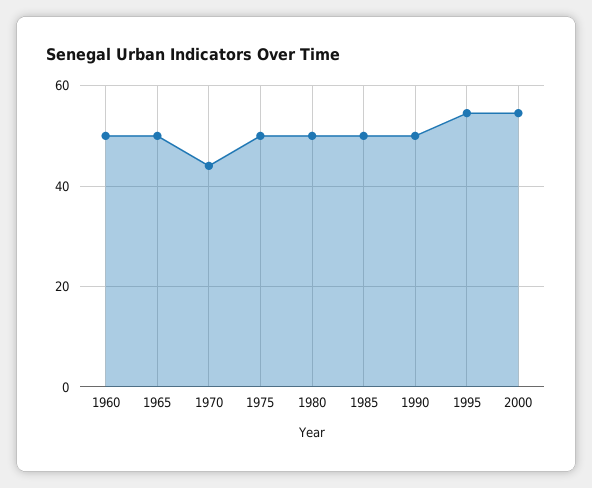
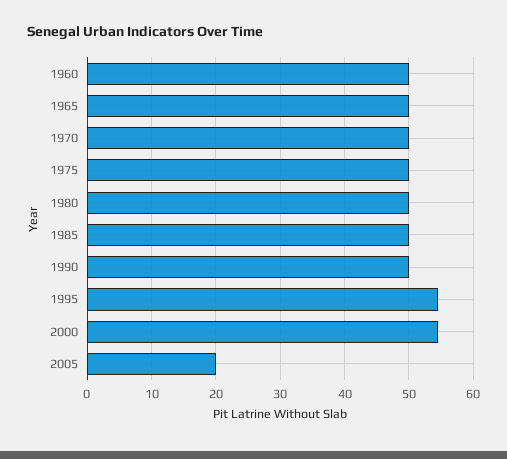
1970: 44 -> 50
2005: none -> 20

